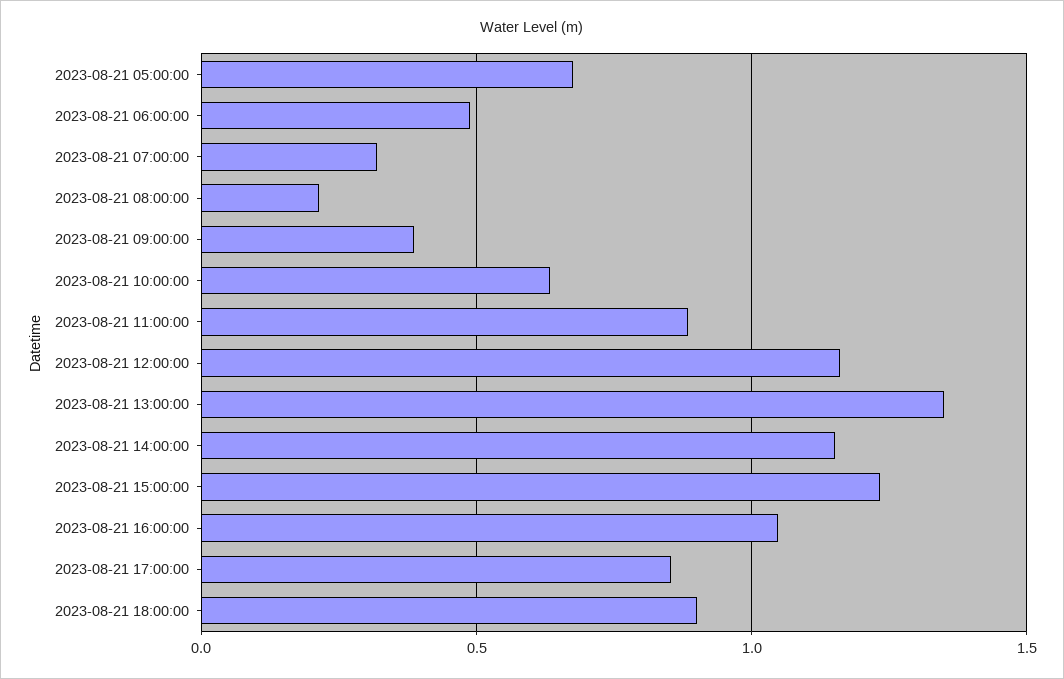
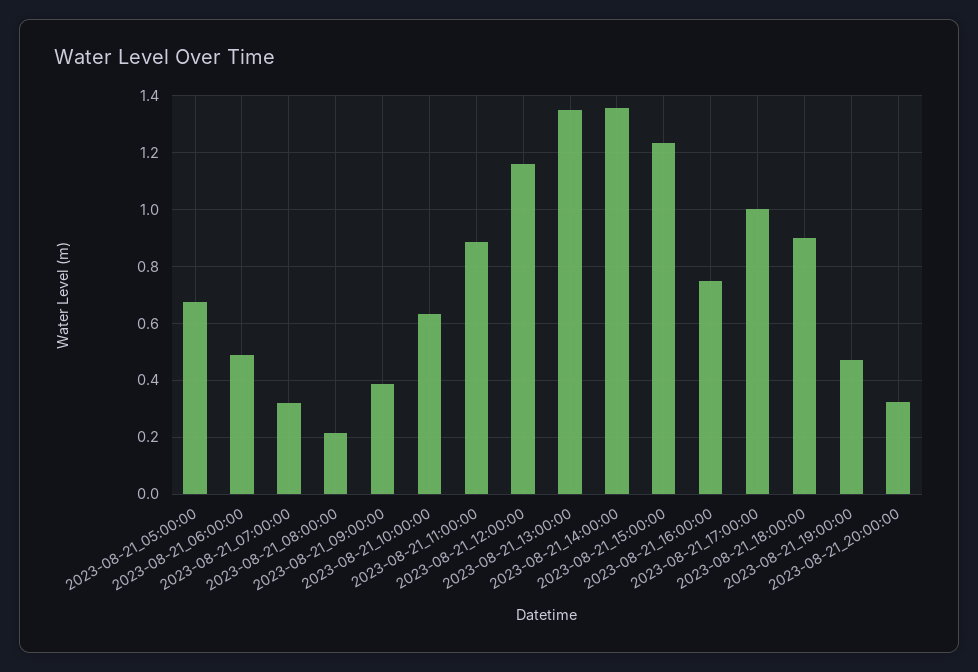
2023-08-21 14:00:00: 1.15 -> 1.35
2023-08-21 16:00:00: 1.05 -> 0.75
2023-08-21 17:00:00: 0.85 -> 1
2023-08-21_19:00:00: none -> 0.475
2023-08-21_20:00:00: none -> 0.325

